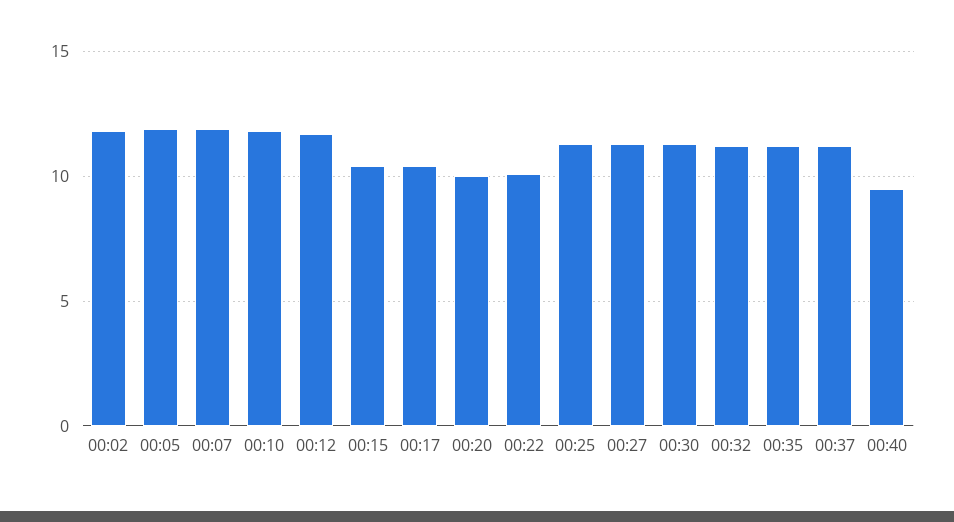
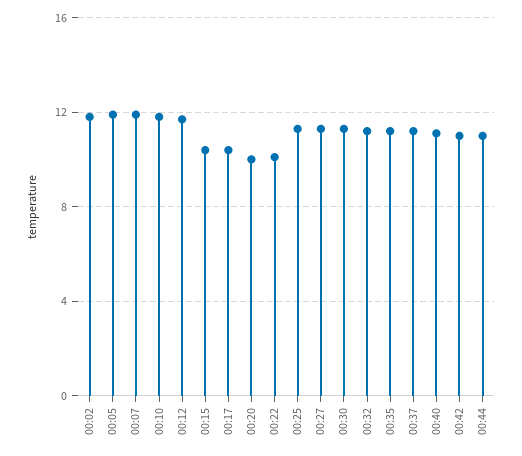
00:40: 9.5 -> 11
00:42: none -> 11
00:44: none -> 11

